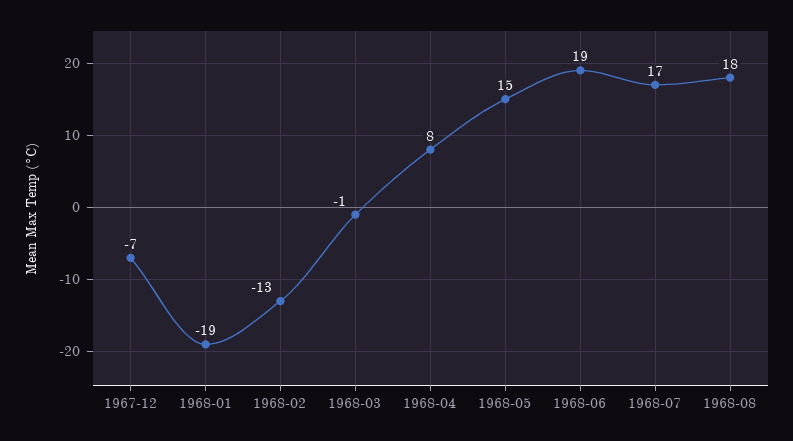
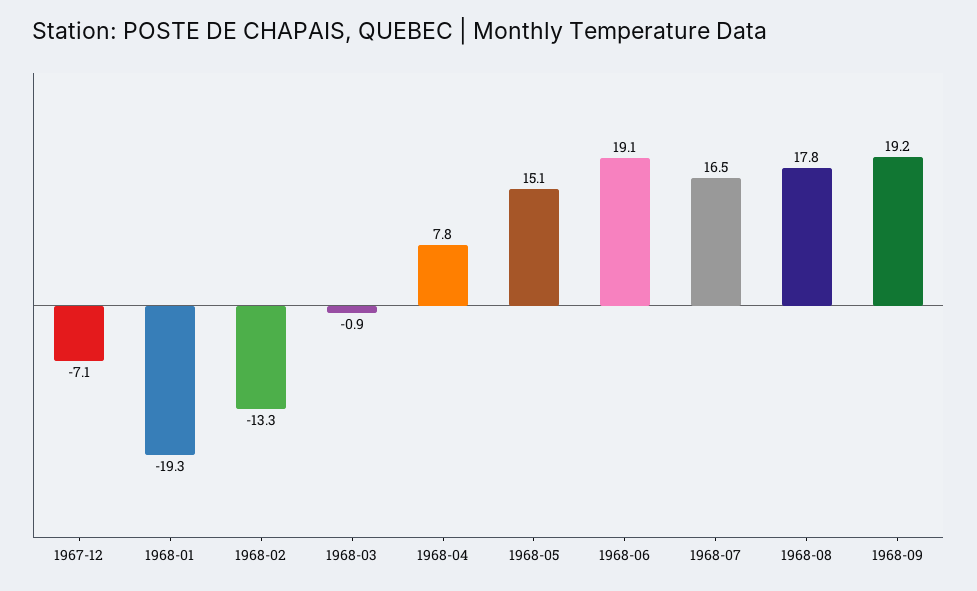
1968-09: none -> 19.2

